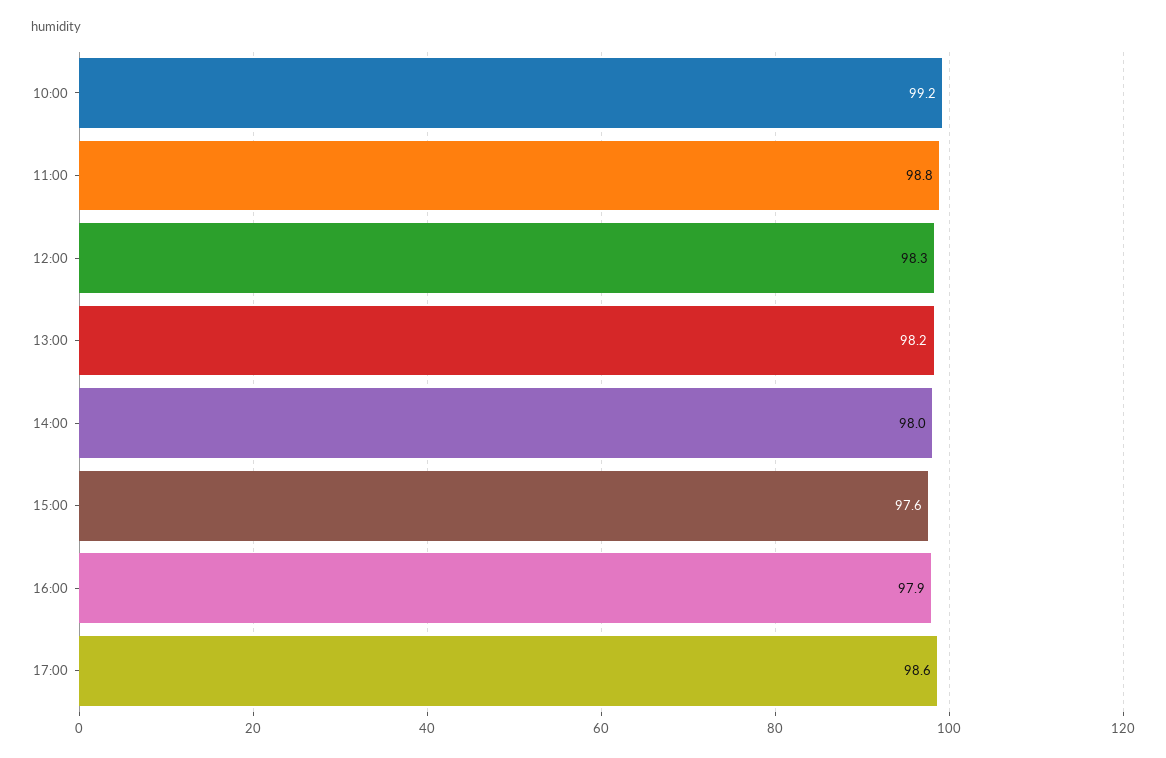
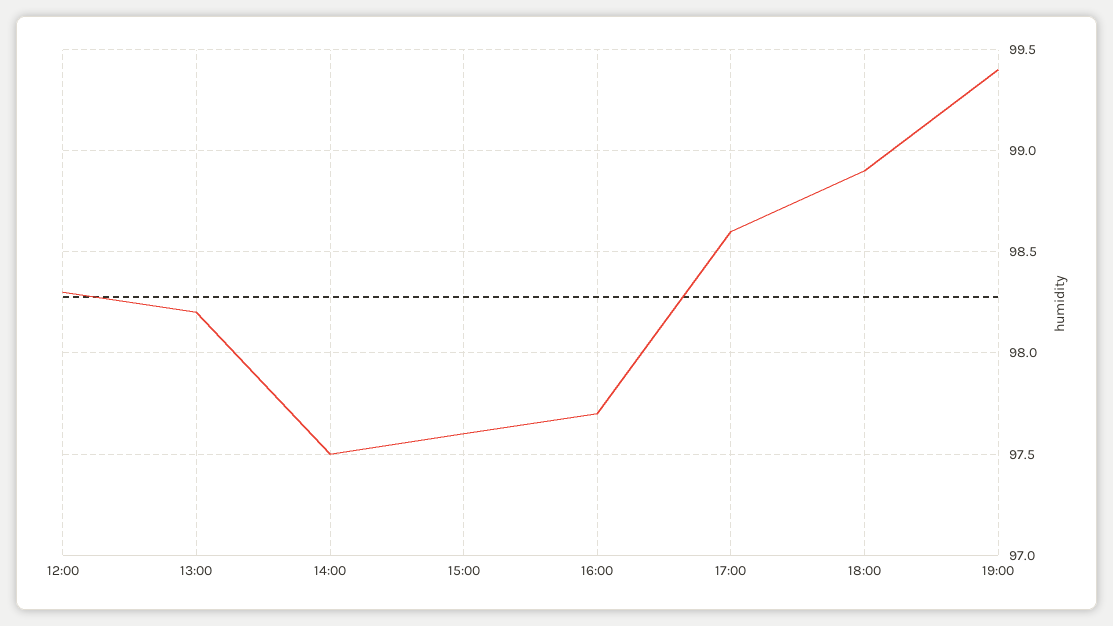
10:00: 99.2 -> none
11:00: 98.8 -> none
14:00: 98 -> 97.5
16:00: 97.9 -> 97.7
18:00: none -> 98.9
19:00: none -> 99.4

